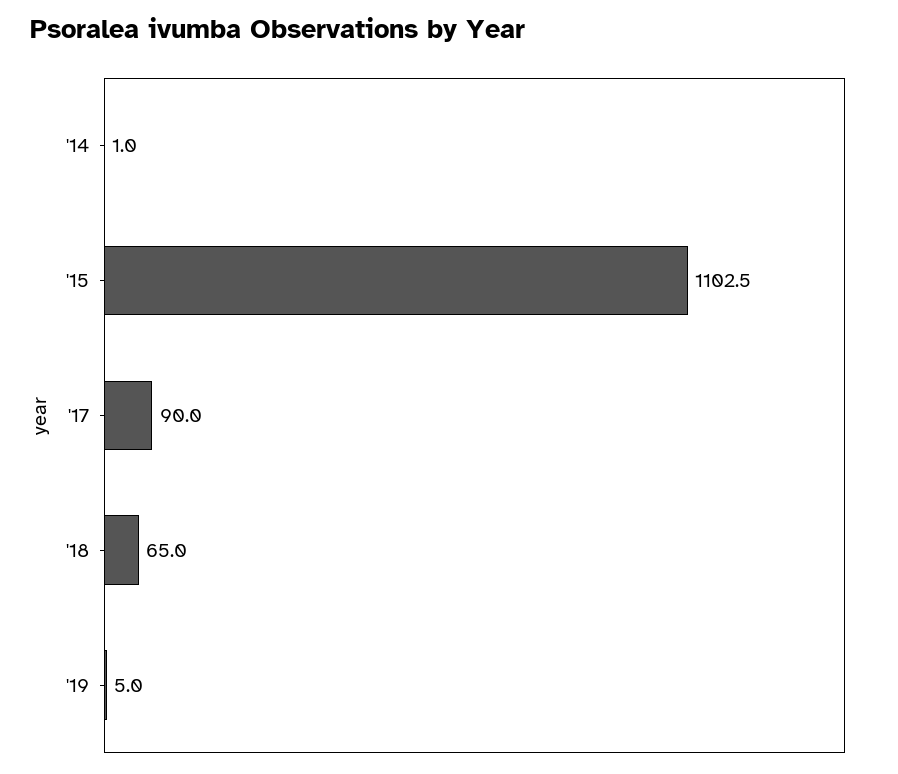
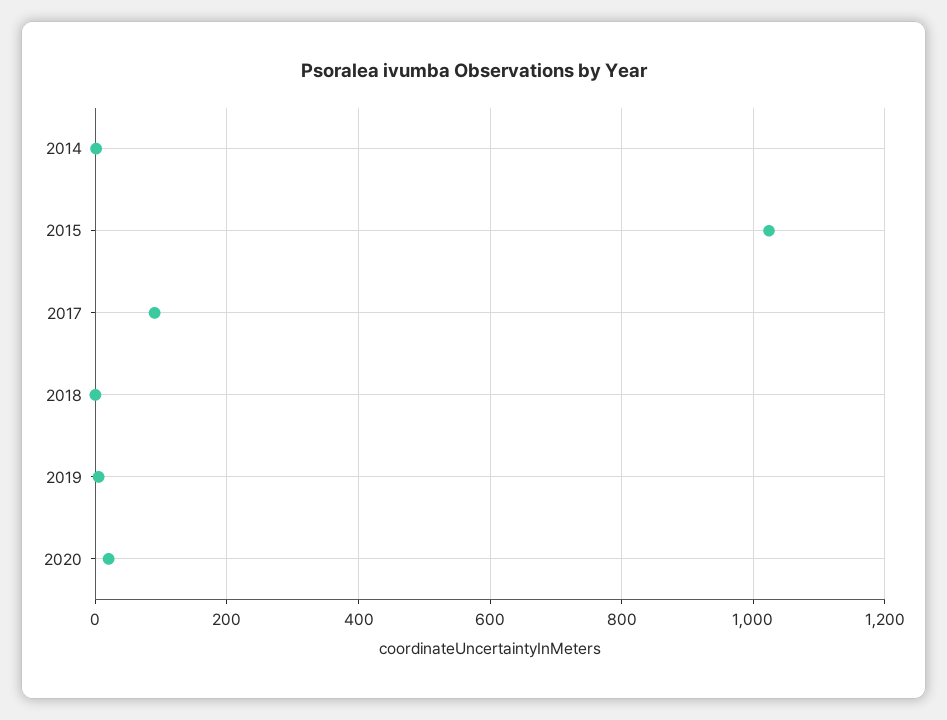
'15: 1102.5 -> 1020
'18: 65 -> 0
2020: none -> 20

